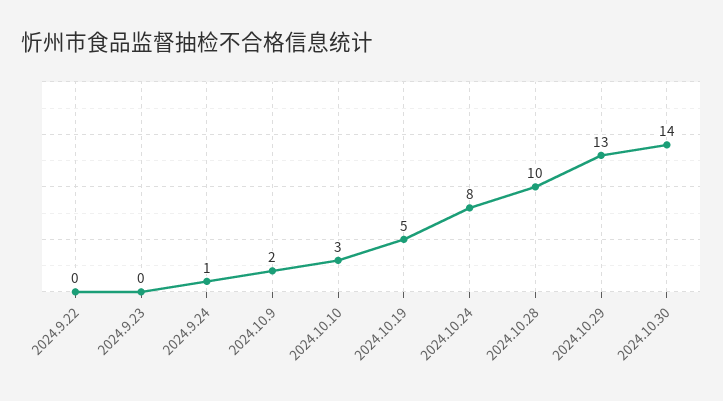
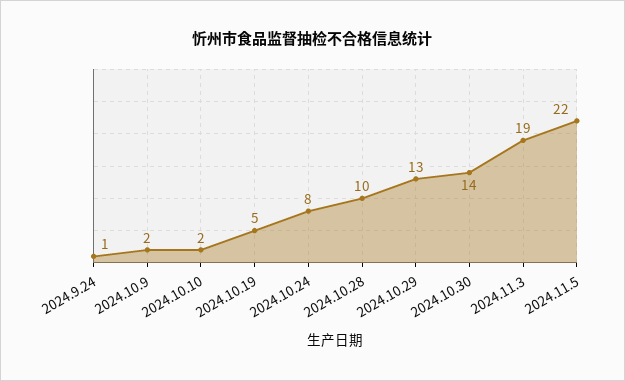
2024.9.22: 0 -> none
2024.9.23: 0 -> none
2024.10.10: 3 -> 2
2024.11.3: none -> 19
2024.11.5: none -> 22

